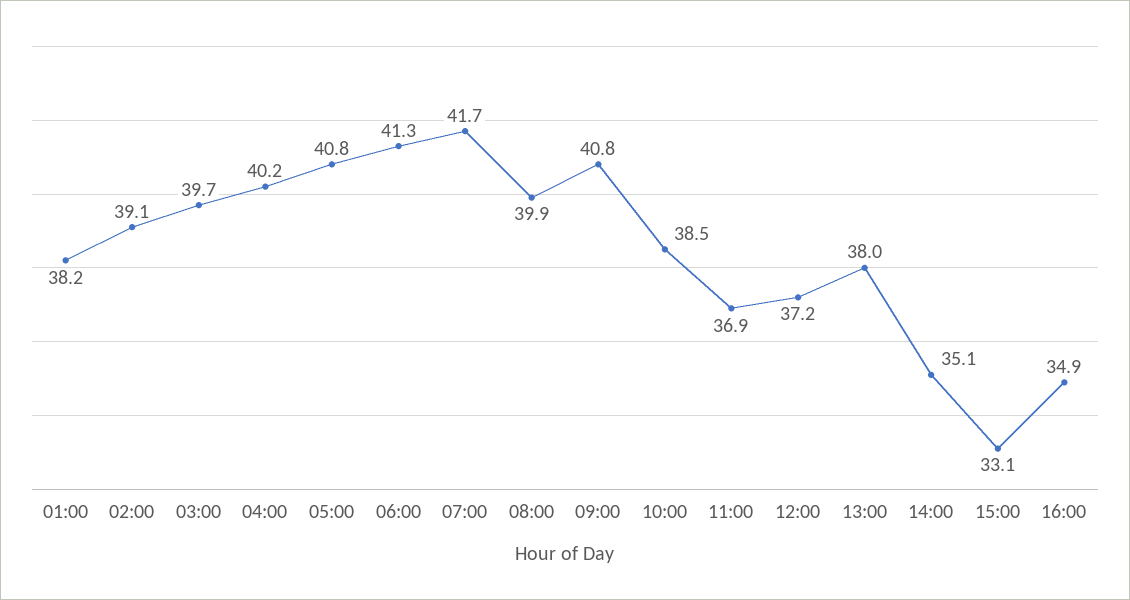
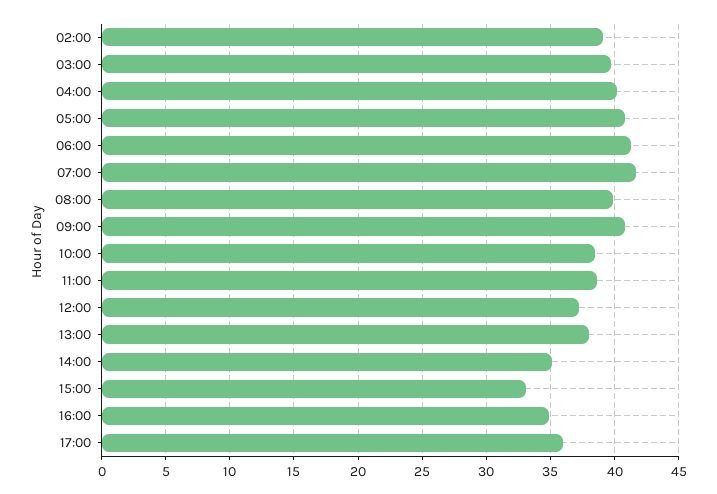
01:00: 38.2 -> none
11:00: 36.9 -> 38.5
17:00: none -> 36

